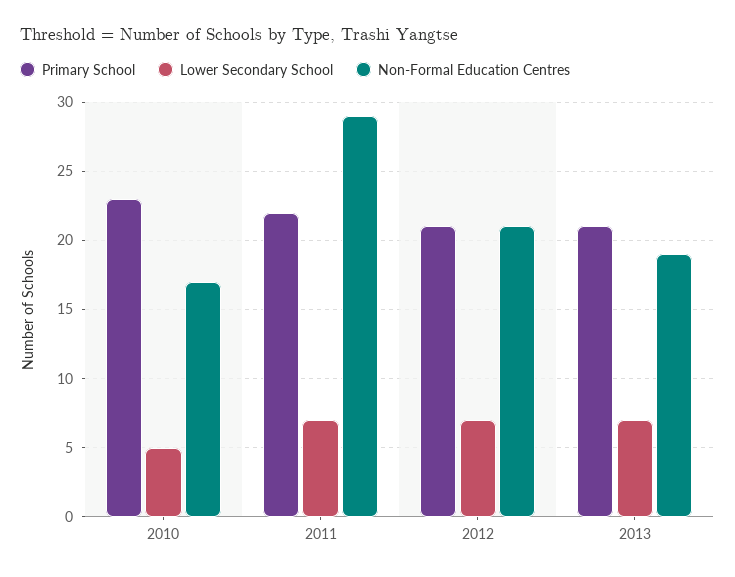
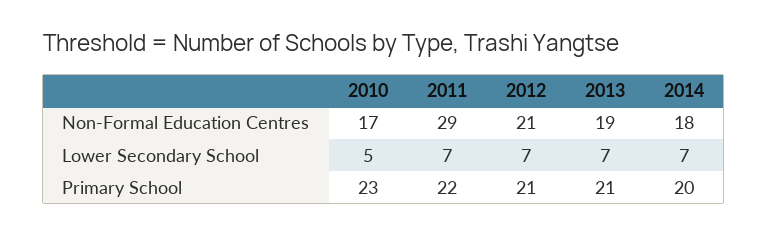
Non-Formal Education Centres, 2014: none -> 18
Lower Secondary School, 2014: none -> 7
Primary School, 2014: none -> 20

